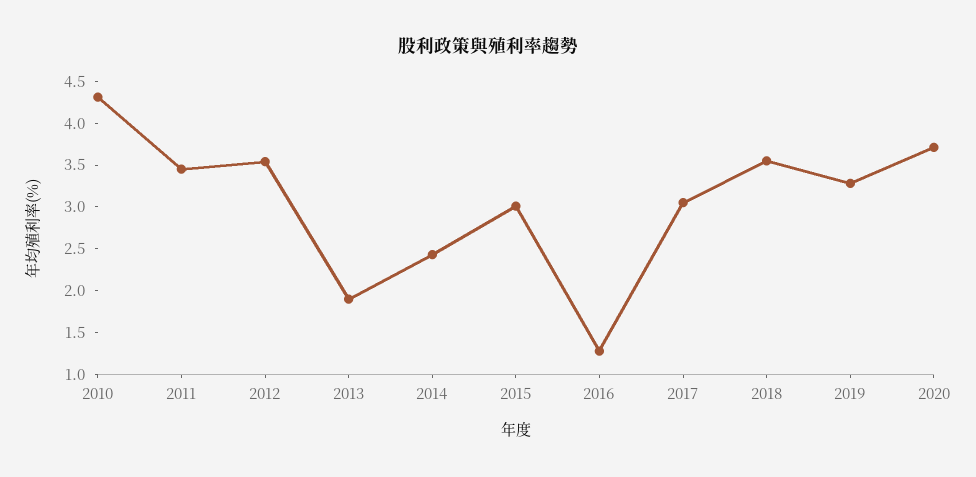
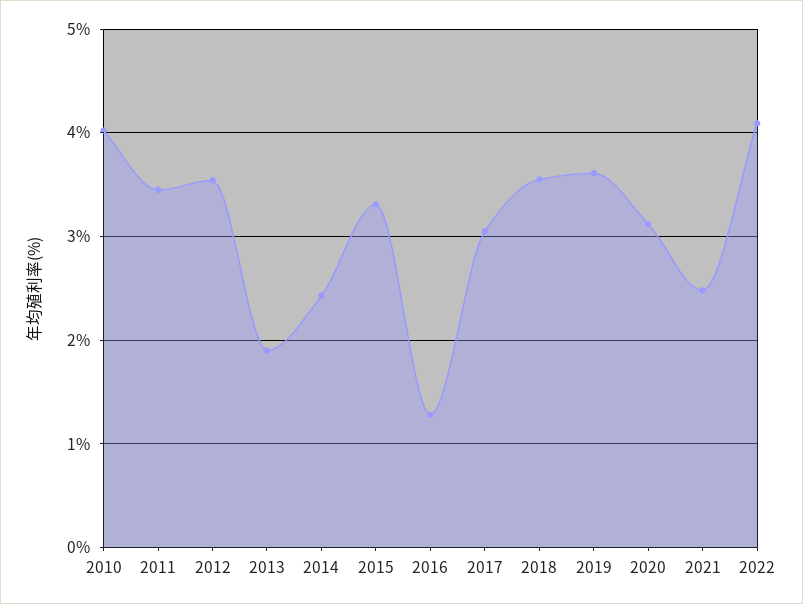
2010: 4.3 -> 4
2015: 3 -> 3.3
2019: 3.3 -> 3.6
2020: 3.7 -> 3.1
2021: none -> 2.5
2022: none -> 4.1

